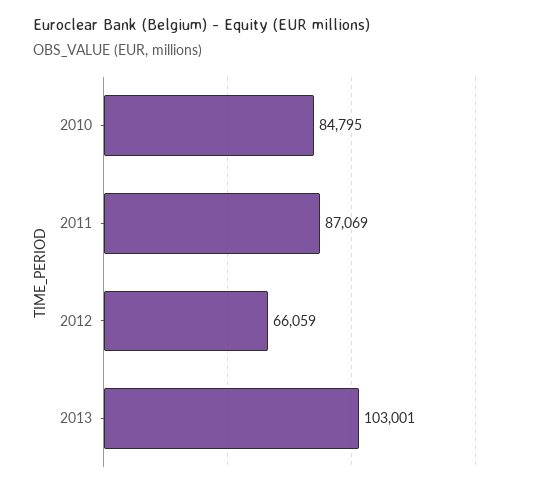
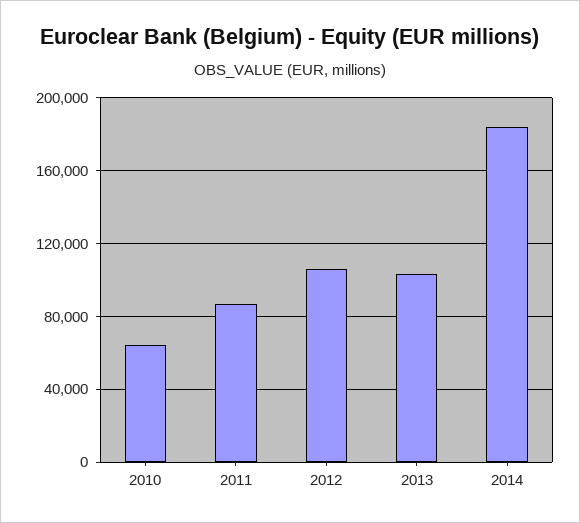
2010: 84795 -> 65000
2012: 66059 -> 105000
2014: none -> 185000

